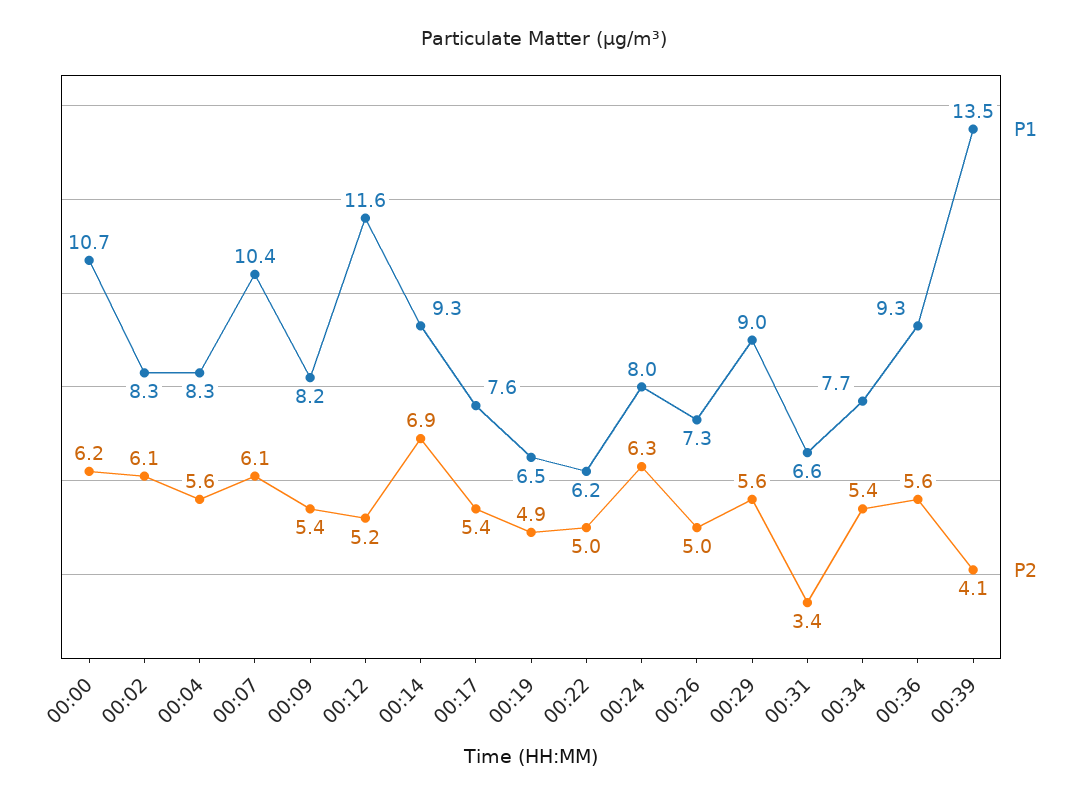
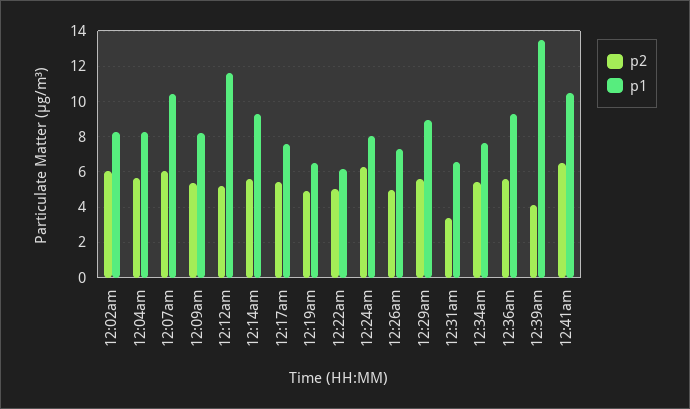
P1, 00:00: 10.7 -> none
P2, 00:00: 6.2 -> none
P2, 00:14: 6.9 -> 5.5
P2, 12:41am: none -> 6.5
P1, 12:41am: none -> 10.5

